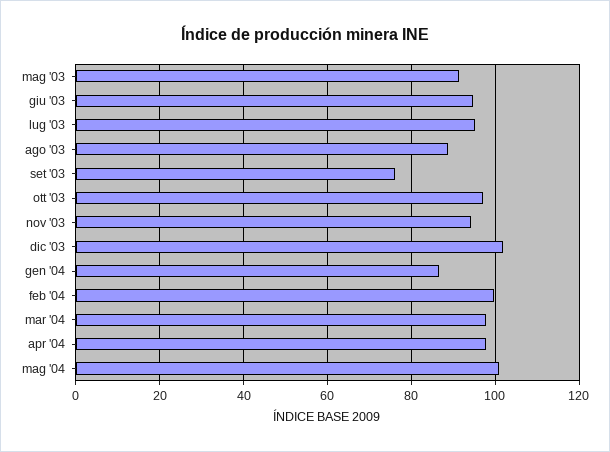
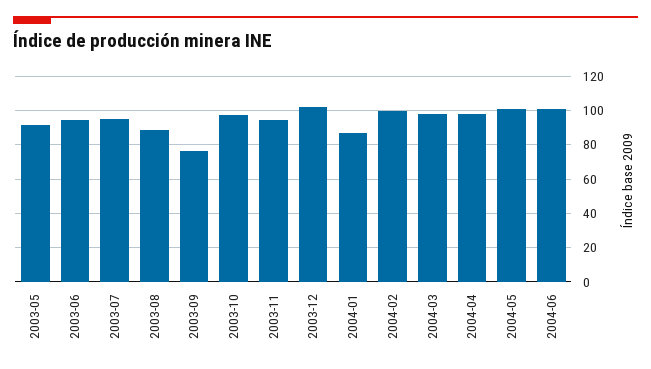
2004-06: none -> 100

